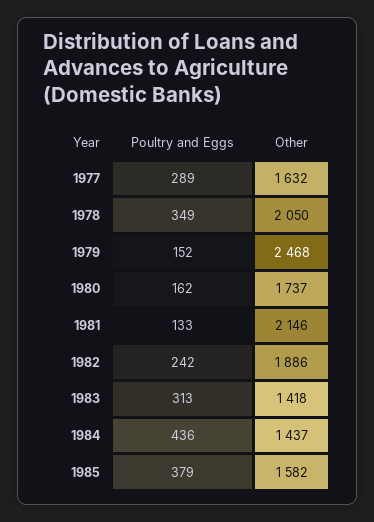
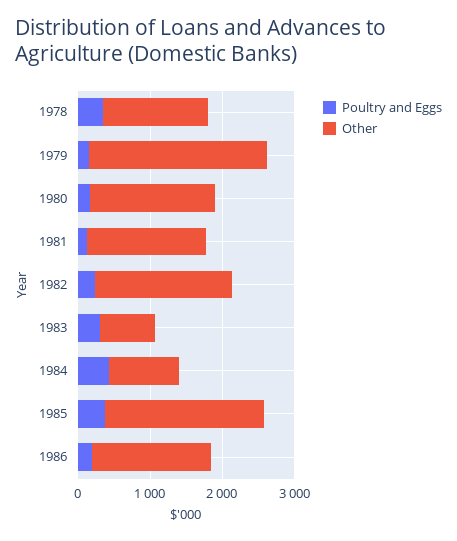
Poultry and Eggs, 1977: 289 -> none
Other, 1977: 1632 -> none
Other, 1978: 2050 -> 1400
Other, 1981: 2146 -> 1600
Other, 1983: 1418 -> 800
Other, 1984: 1437 -> 1000
Other, 1985: 1582 -> 2200
Poultry and Eggs, 1986: none -> 200
Other, 1986: none -> 1600

